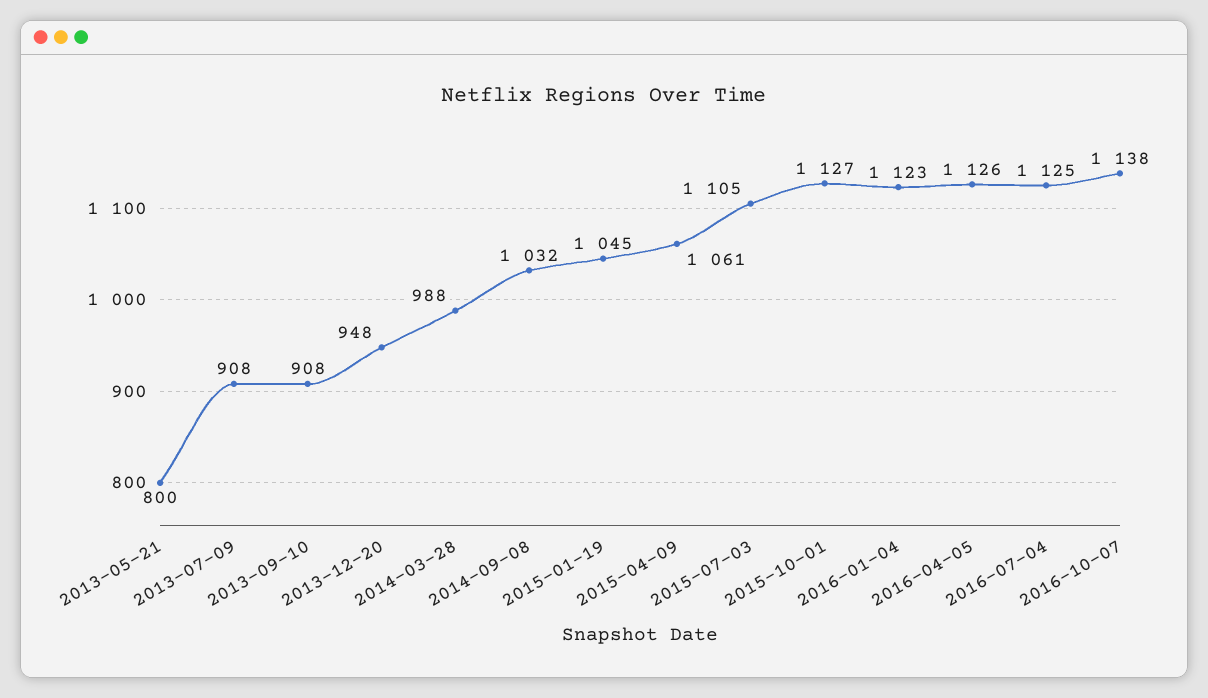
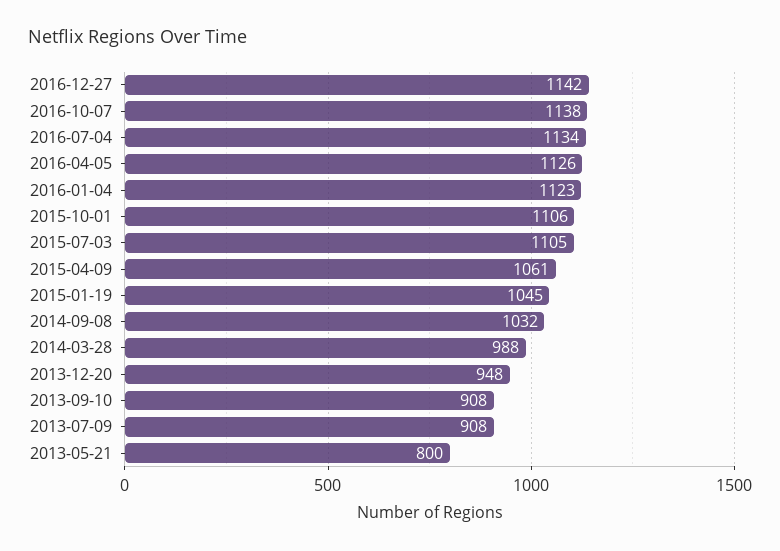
2015-10-01: 1127 -> 1106
2016-07-04: 1125 -> 1134
2016-12-27: none -> 1142

